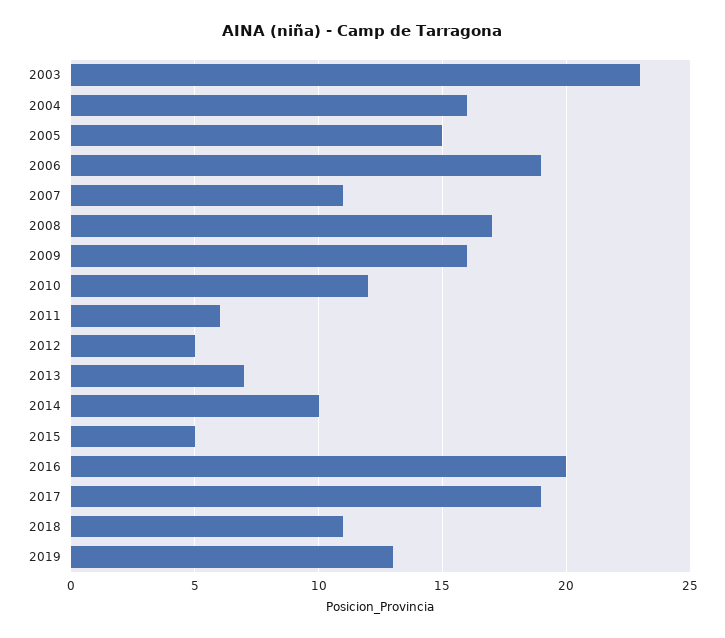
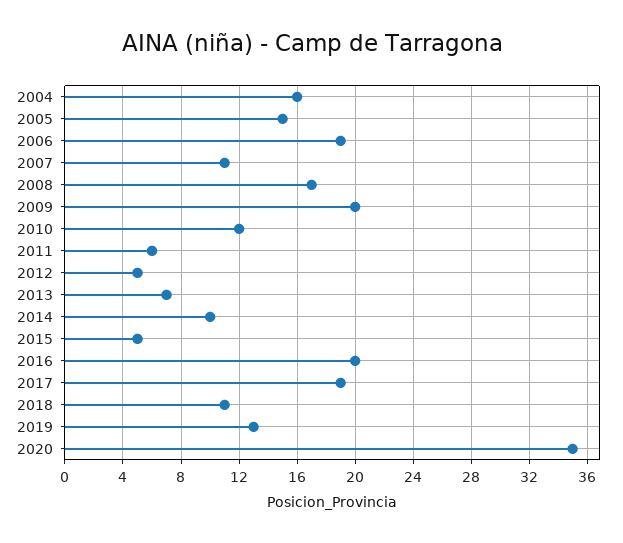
2003: 23 -> none
2009: 16 -> 20
2020: none -> 35

